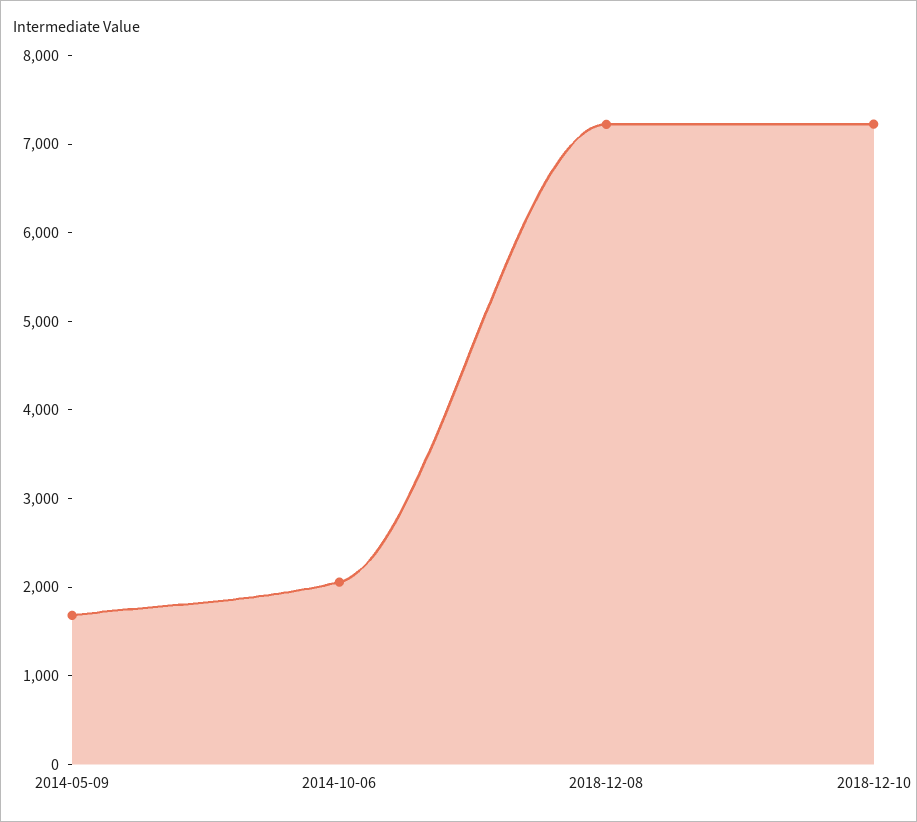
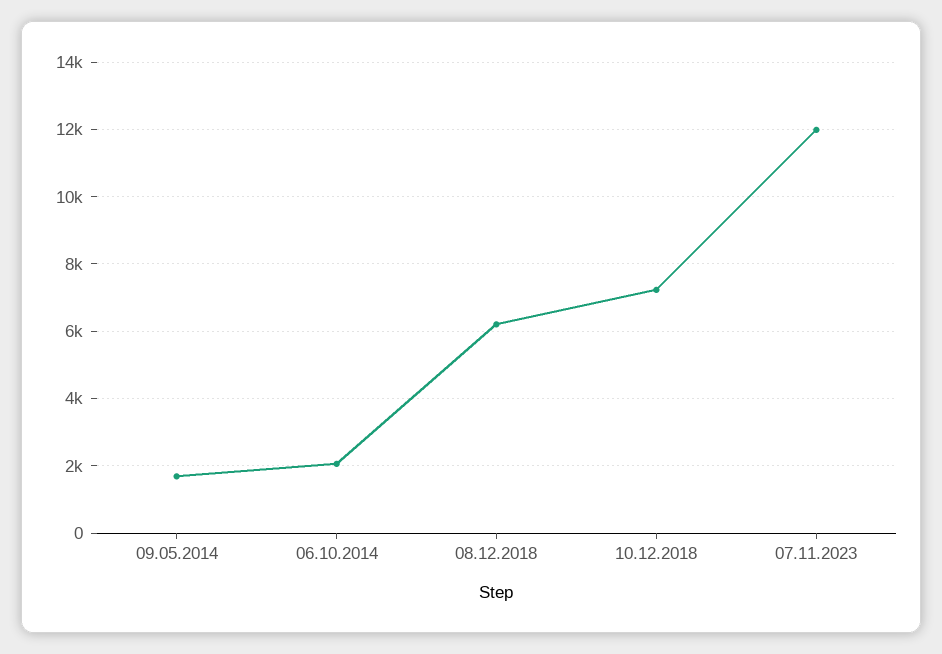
2018-12-08: 7200 -> 6200
07.11.2023: none -> 12000

